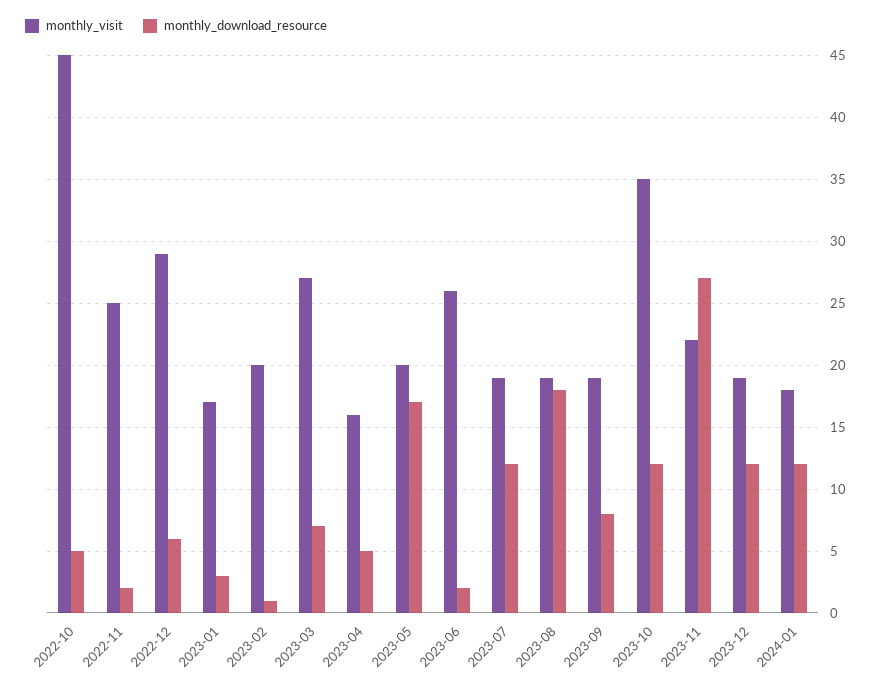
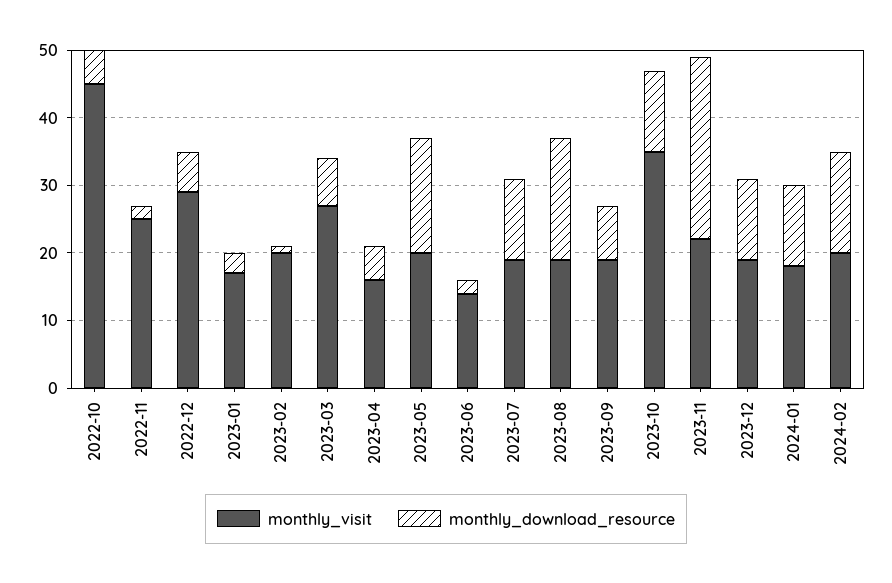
monthly_visit, 2023-06: 26 -> 15
monthly_visit, 2024-02: none -> 20
monthly_download_resource, 2024-02: none -> 15

